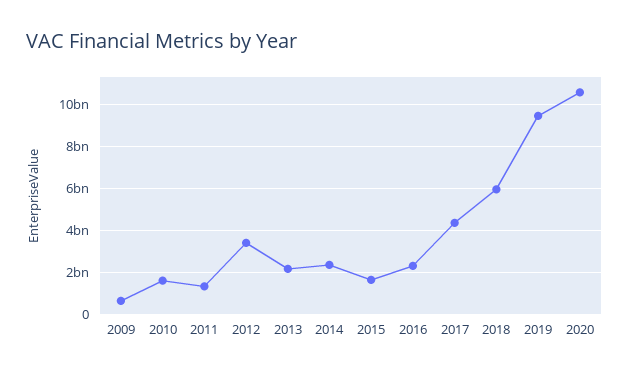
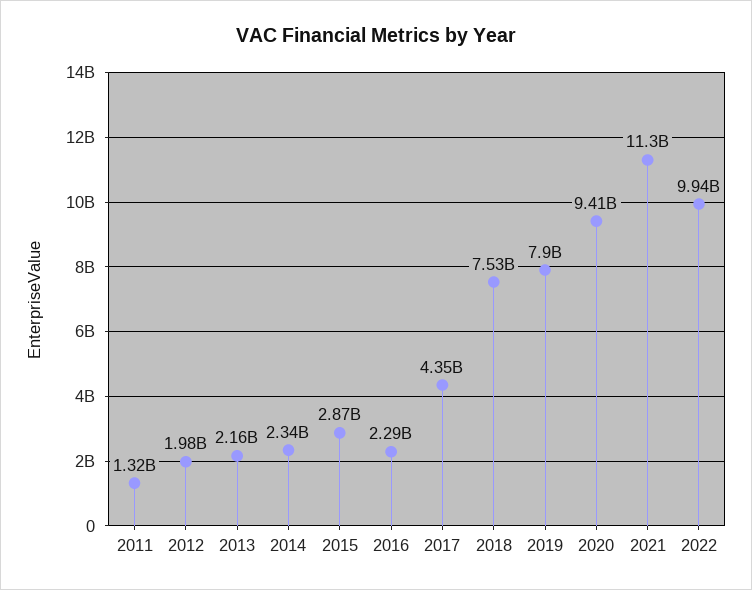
2009: 500000000 -> none
2010: 1500000000 -> none
2012: 3500000000 -> 1980000000
2015: 1500000000 -> 2870000000
2018: 6000000000 -> 7530000000
2019: 9500000000 -> 7900000000
2020: 10500000000 -> 9410000000
2021: none -> 11300000000
2022: none -> 9940000000

